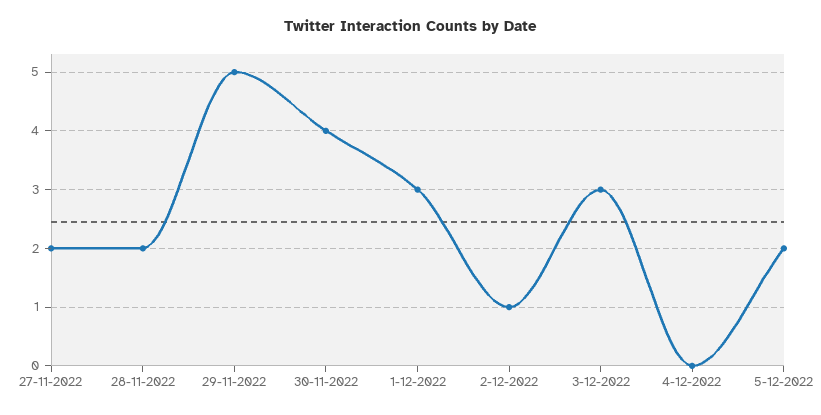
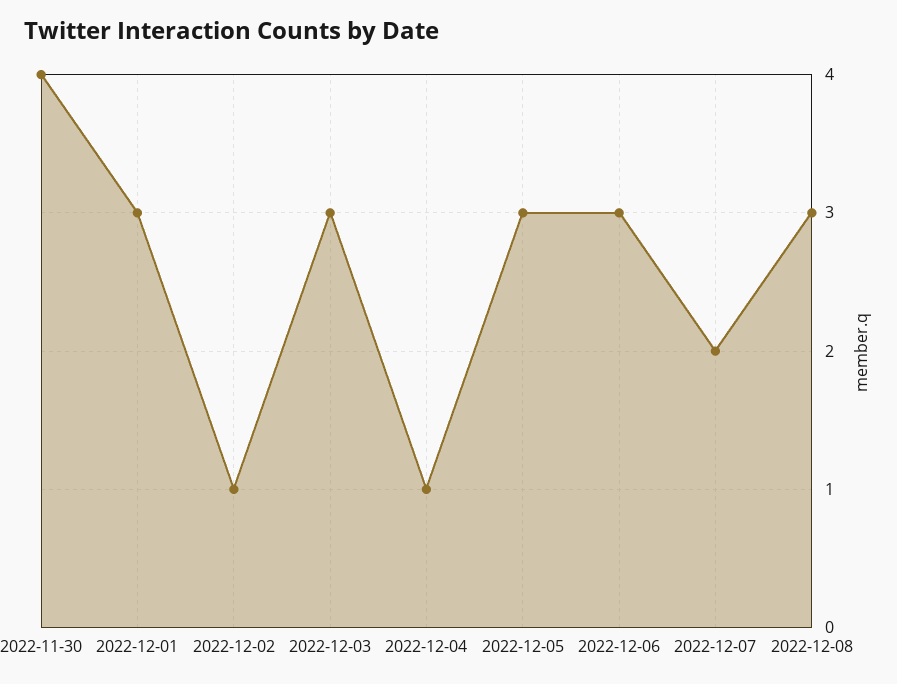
27-11-2022: 2 -> none
28-11-2022: 2 -> none
29-11-2022: 5 -> none
4-12-2022: 0 -> 1
5-12-2022: 2 -> 3
2022-12-06: none -> 3
2022-12-07: none -> 2
2022-12-08: none -> 3

